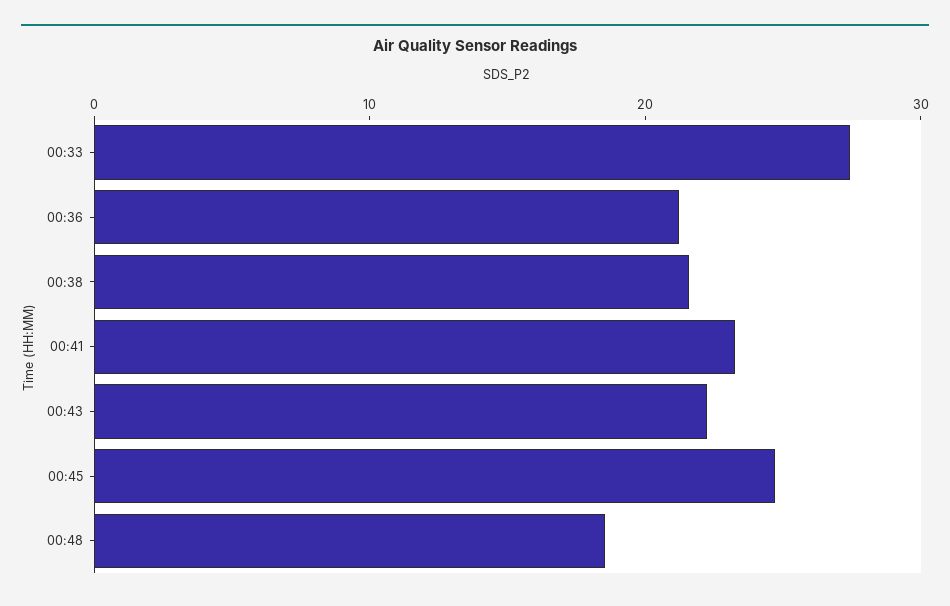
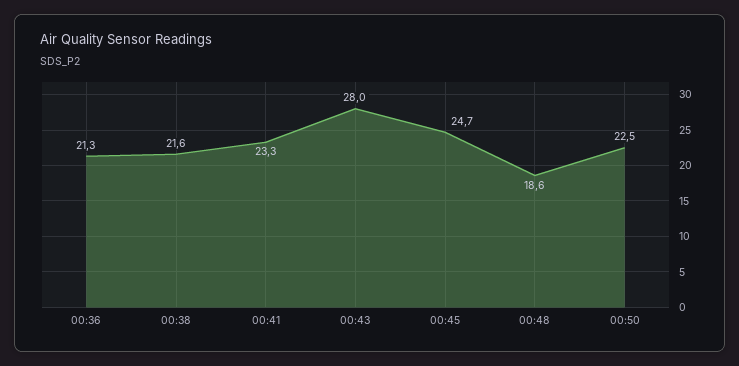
00:33: 28 -> none
00:43: 22 -> 28
00:50: none -> 22.5

